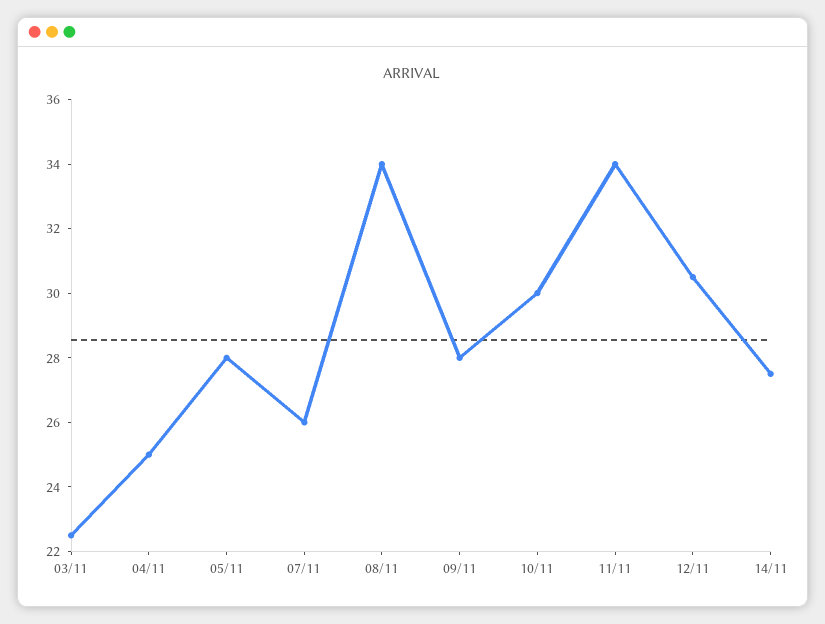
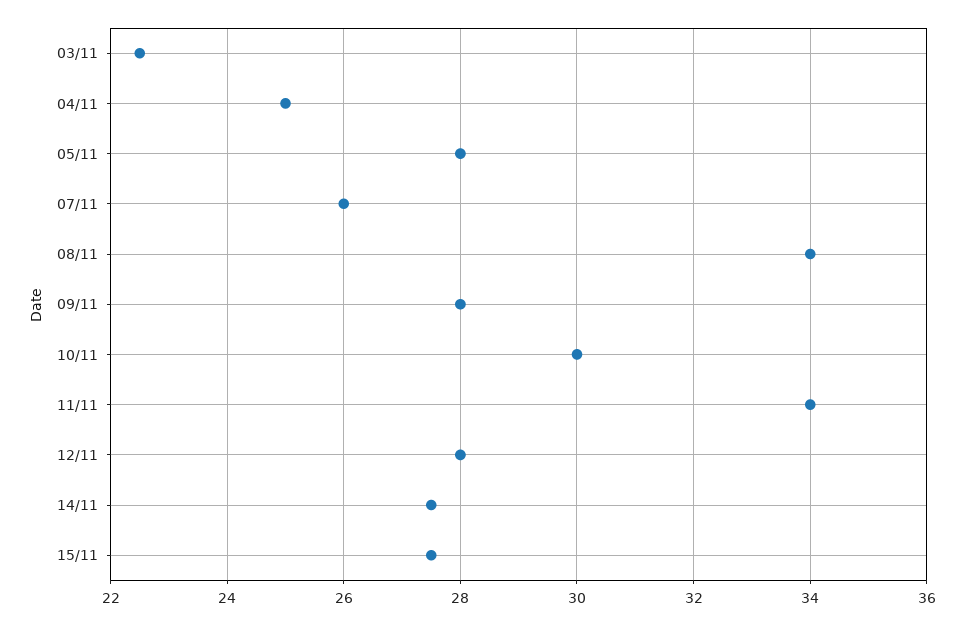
12/11: 30.5 -> 28
15/11: none -> 27.5

